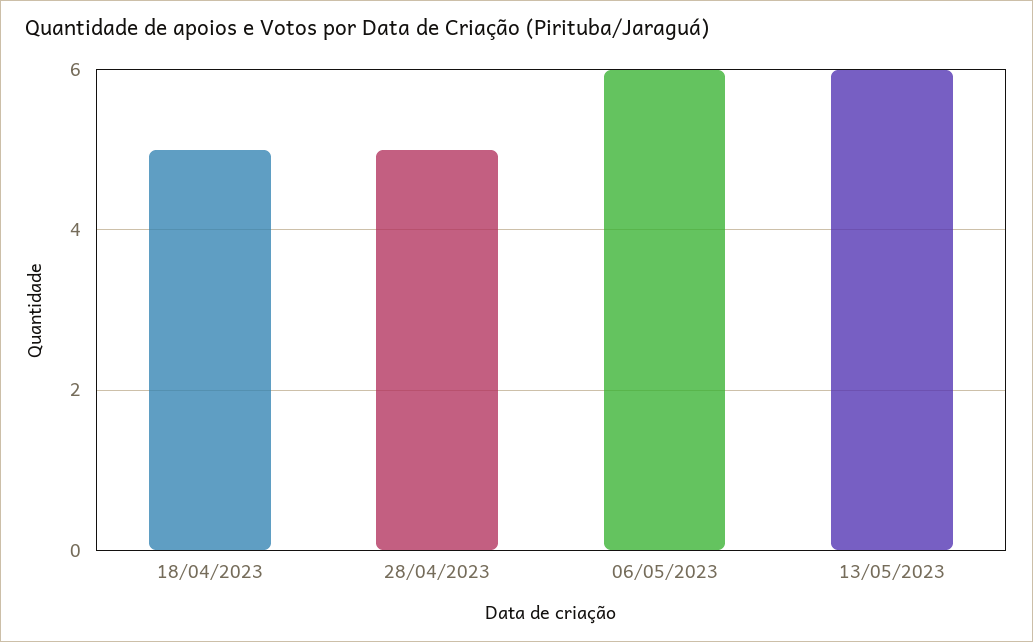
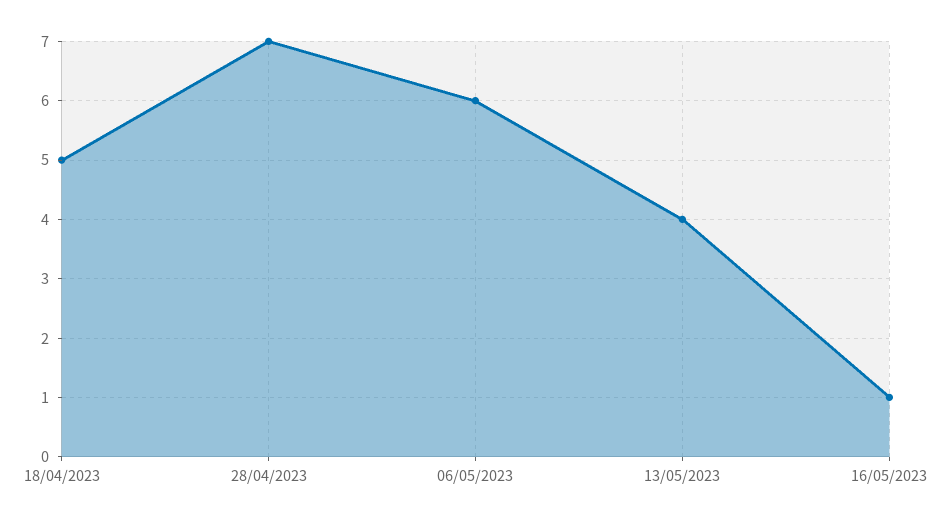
28/04/2023: 5 -> 7
13/05/2023: 6 -> 4
16/05/2023: none -> 1

